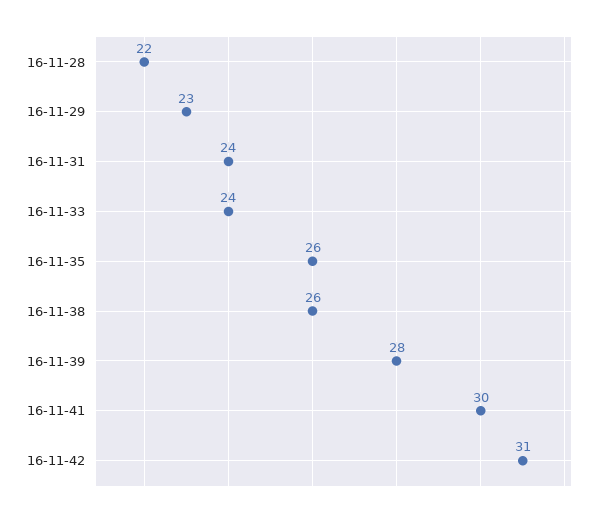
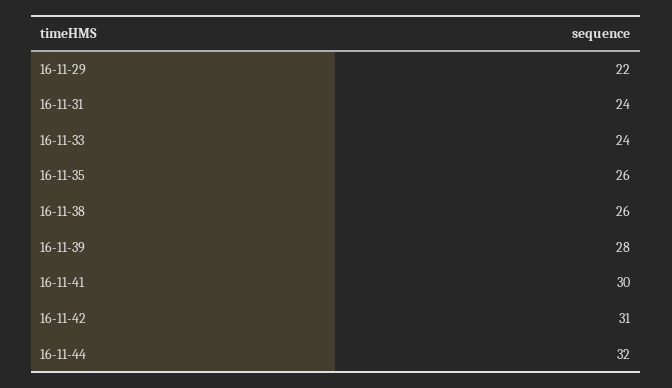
16-11-28: 22 -> none
16-11-29: 23 -> 22
16-11-44: none -> 32

